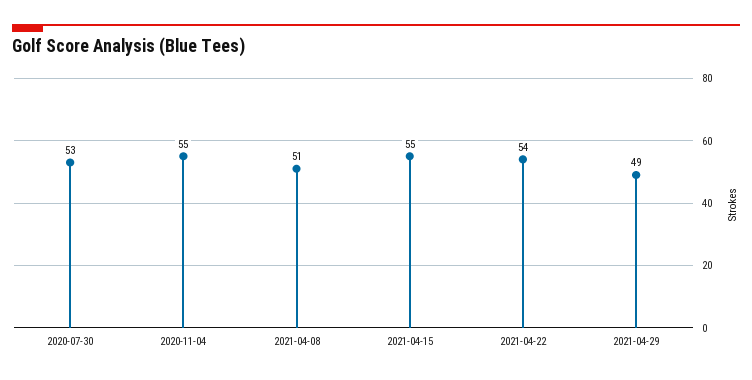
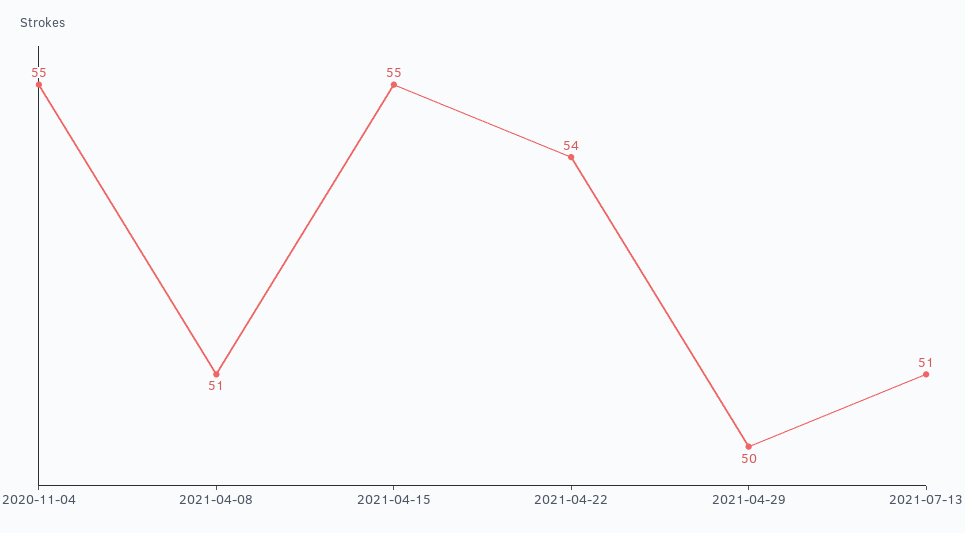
2020-07-30: 53 -> none
2021-04-29: 49 -> 50
2021-07-13: none -> 51

